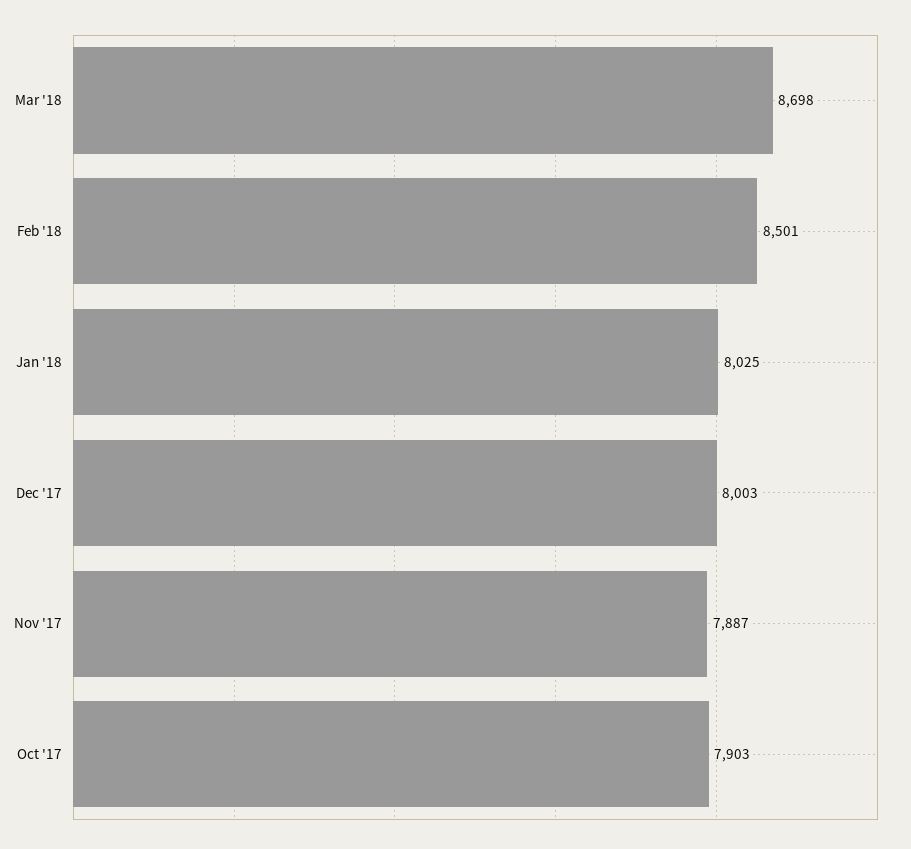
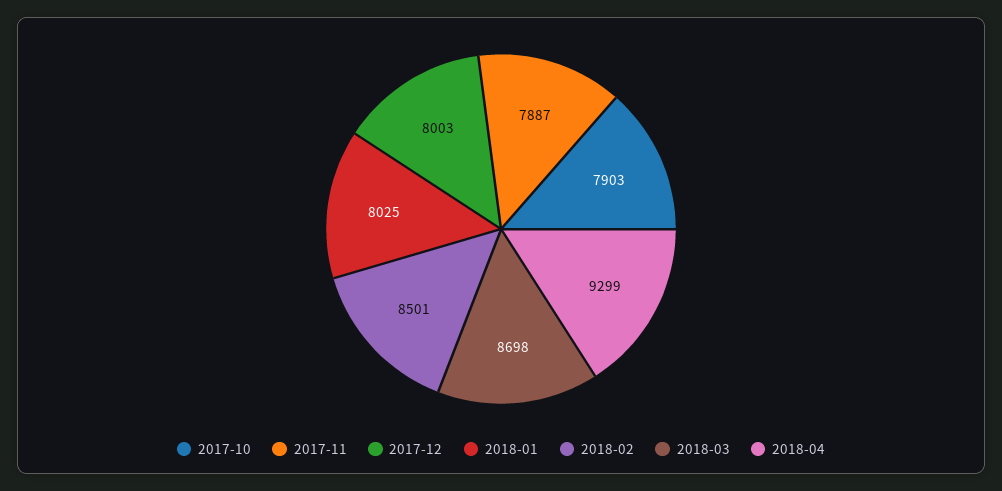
2018-04: none -> 9299

